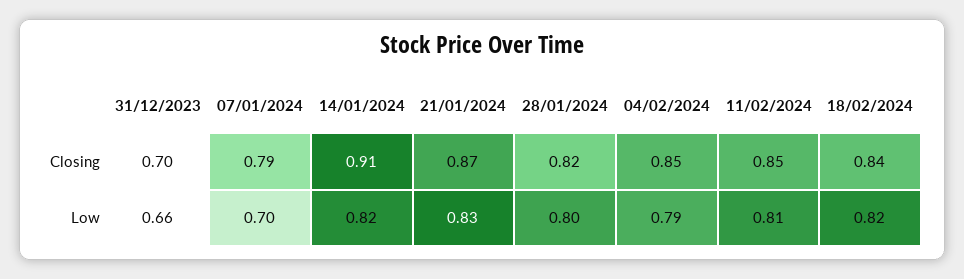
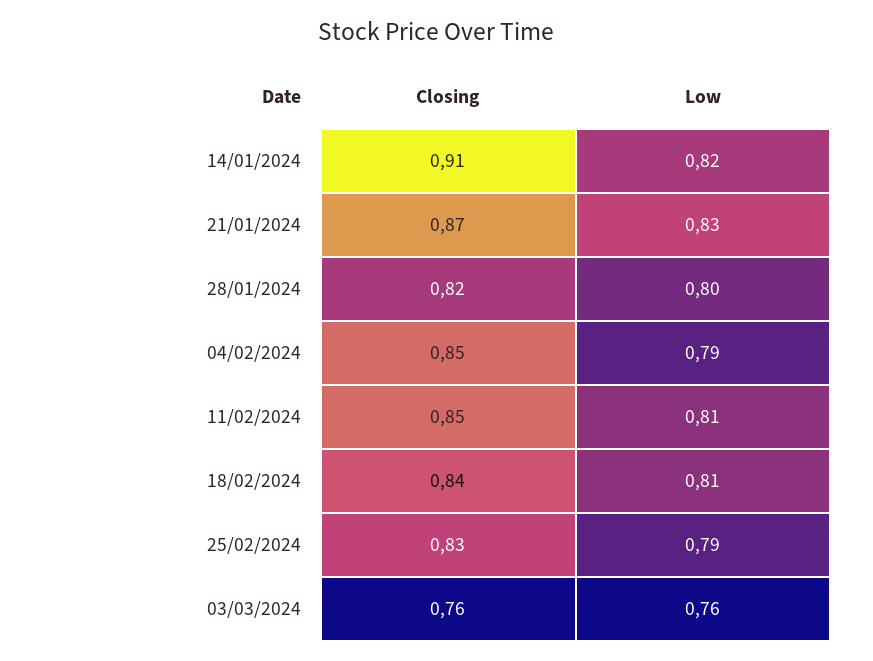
31/12/2023, Closing: 0.7 -> none
07/01/2024, Closing: 0.79 -> none
31/12/2023, Low: 0.66 -> none
07/01/2024, Low: 0.7 -> none
18/02/2024, Low: 0.82 -> 0.81
25/02/2024, Closing: none -> 0.83
25/02/2024, Low: none -> 0.79
03/03/2024, Closing: none -> 0.76
03/03/2024, Low: none -> 0.76

